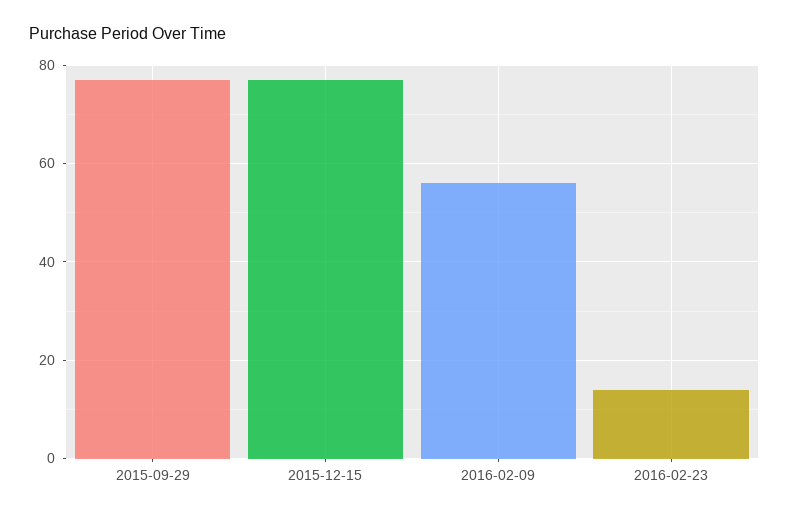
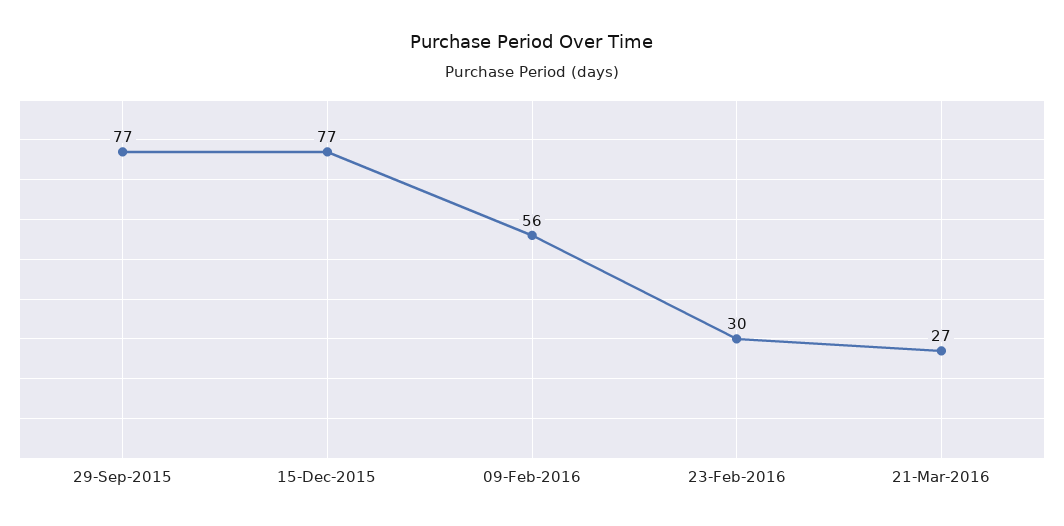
2016-02-23: 15 -> 30
21-Mar-2016: none -> 27

